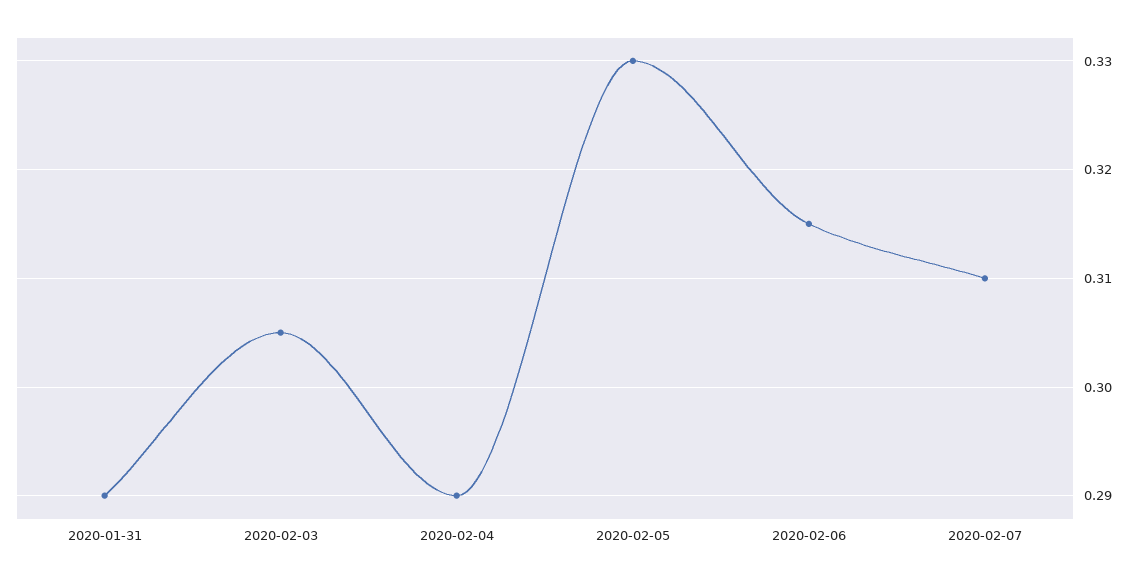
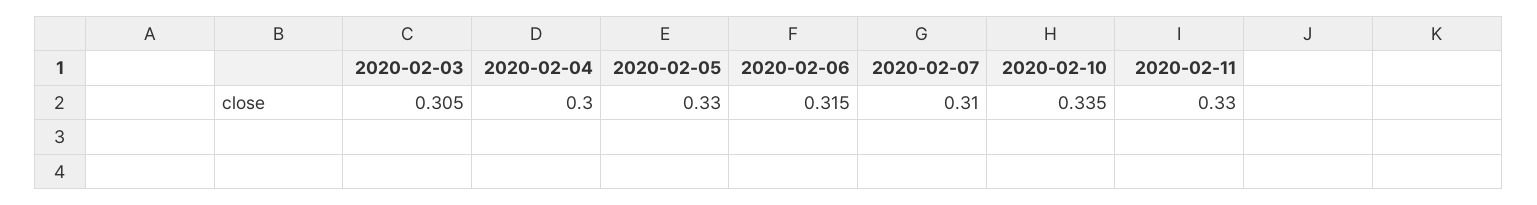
2020-01-31: 0.29 -> none
2020-02-04: 0.29 -> 0.3
2020-02-10: none -> 0.335
2020-02-11: none -> 0.33

